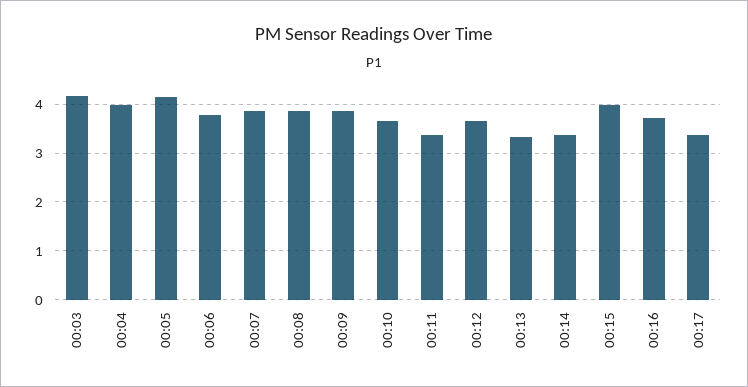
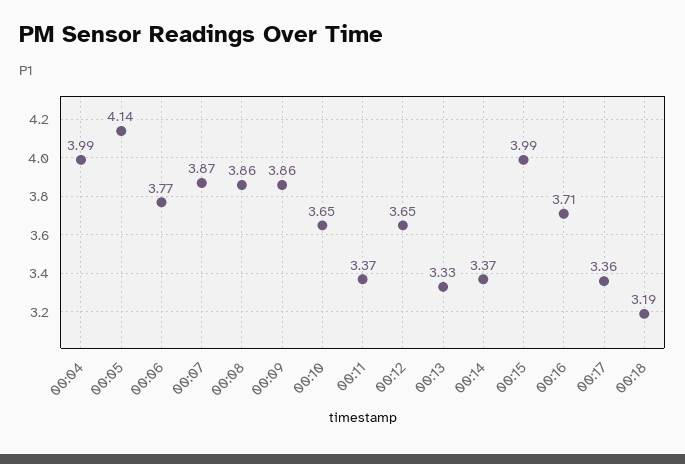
00:03: 4.2 -> none
00:18: none -> 3.19

